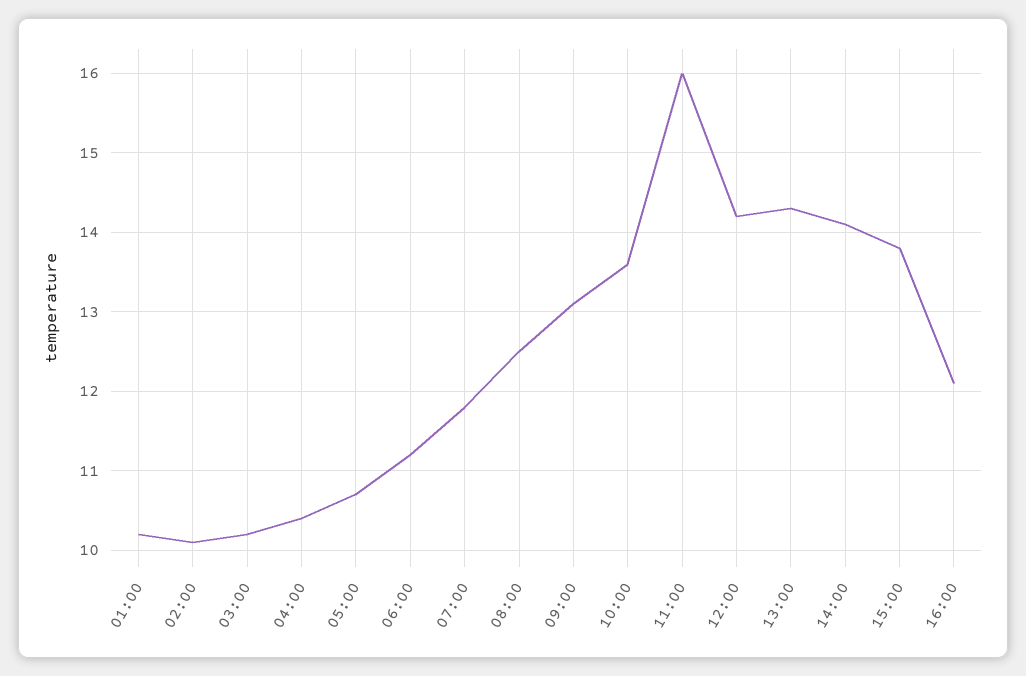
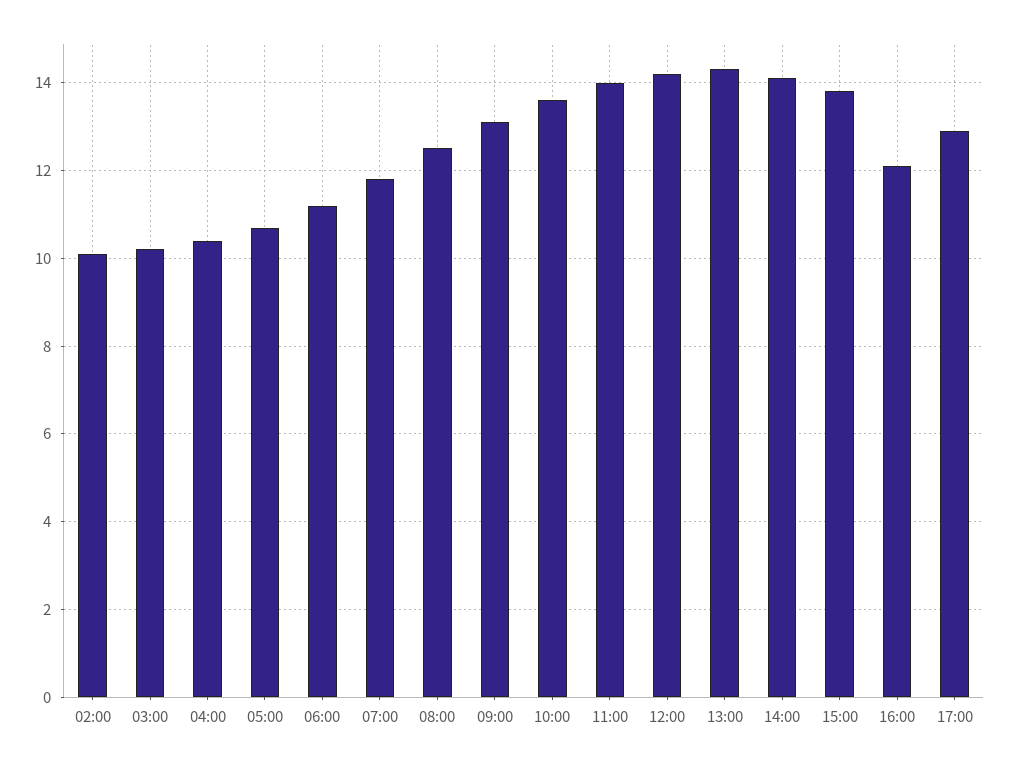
01:00: 10.2 -> none
11:00: 16 -> 14
17:00: none -> 13

